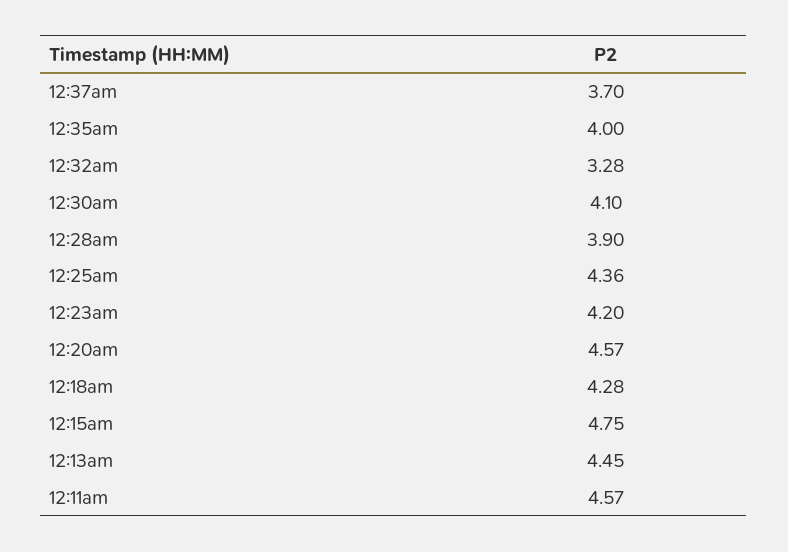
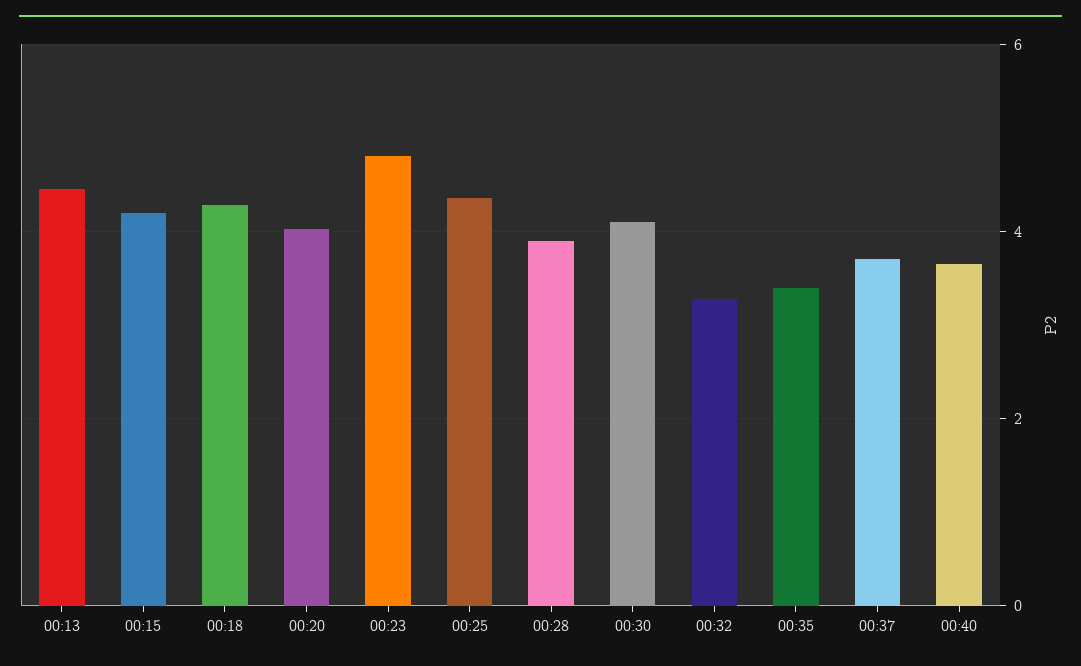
12:35am: 4 -> 3.4
12:23am: 4.2 -> 4.8
12:20am: 4.57 -> 4
12:15am: 4.75 -> 4.2
12:11am: 4.57 -> none
00:40: none -> 3.6

